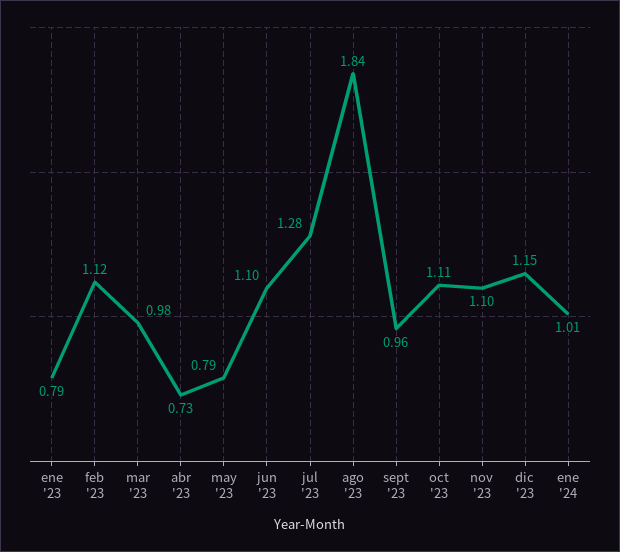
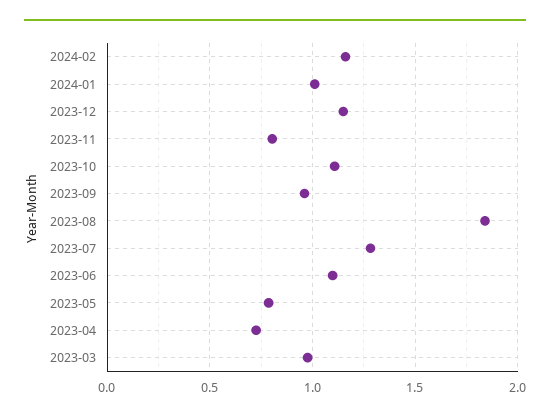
ene '23: 0.79 -> none
feb '23: 1.12 -> none
nov '23: 1.1 -> 0.8
2024-02: none -> 1.15

